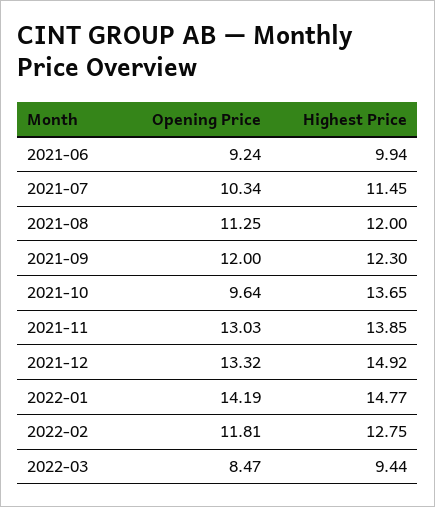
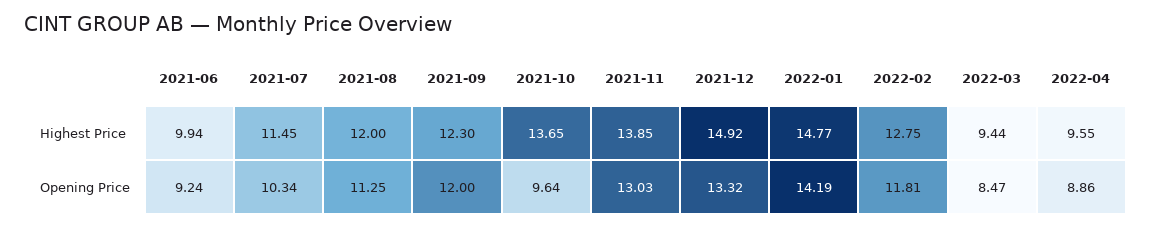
Highest Price, 2022-04: none -> 9.55
Opening Price, 2022-04: none -> 8.86

